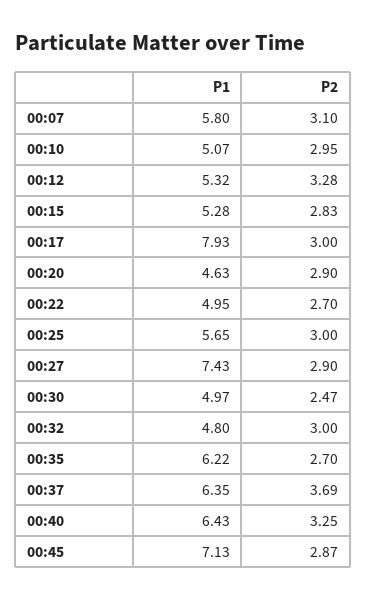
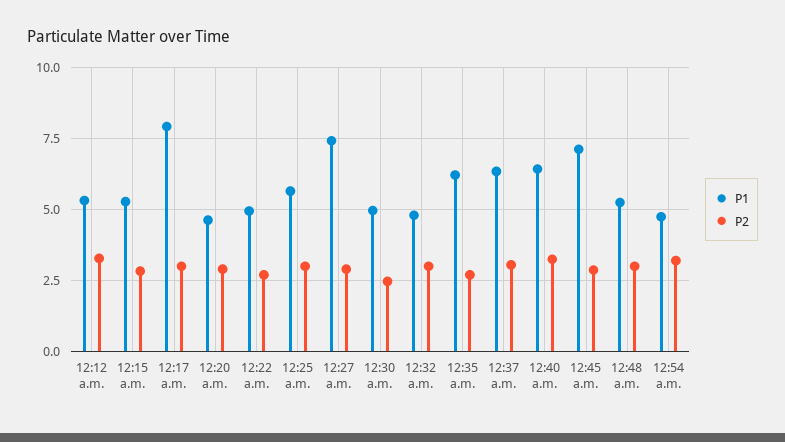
P1, 00:07: 5.8 -> none
P2, 00:07: 3.1 -> none
P1, 00:10: 5.07 -> none
P2, 00:10: 2.95 -> none
P2, 00:37: 3.69 -> 3
P1, 12:48 a.m.: none -> 5.25
P2, 12:48 a.m.: none -> 3
P1, 12:54 a.m.: none -> 4.75
P2, 12:54 a.m.: none -> 3.25

